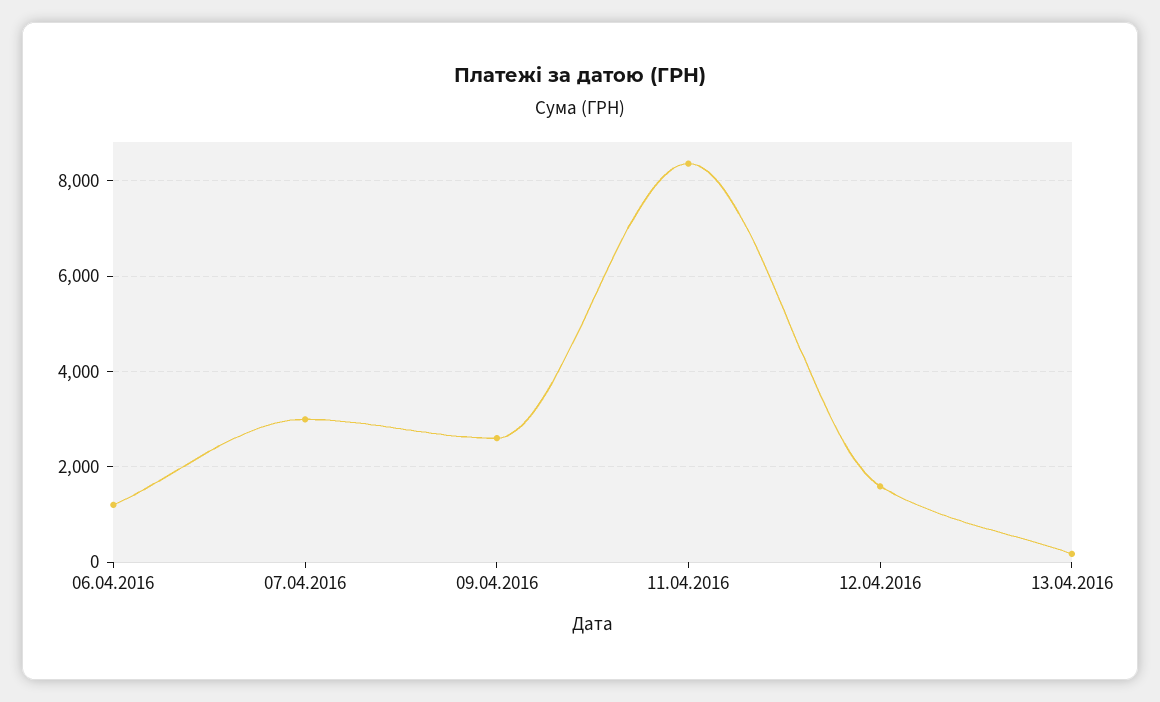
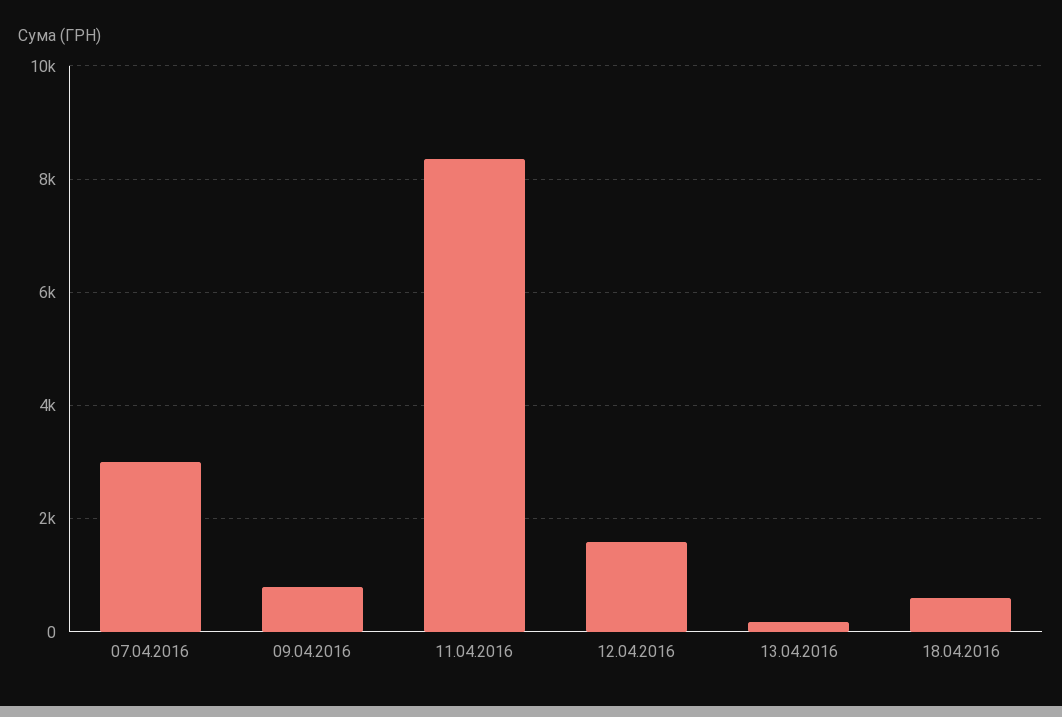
06.04.2016: 1200 -> none
09.04.2016: 2600 -> 800
18.04.2016: none -> 600

